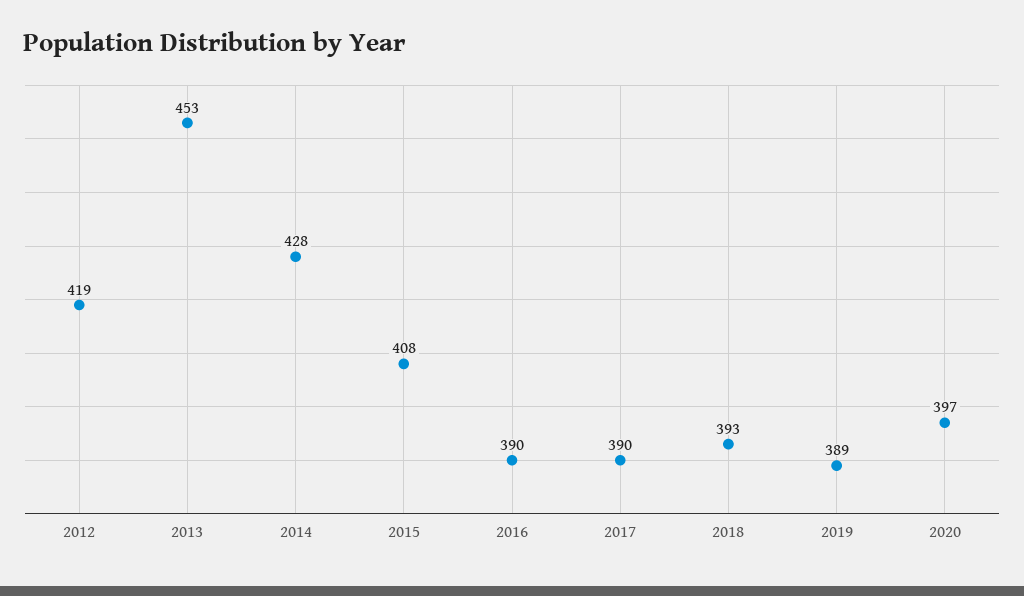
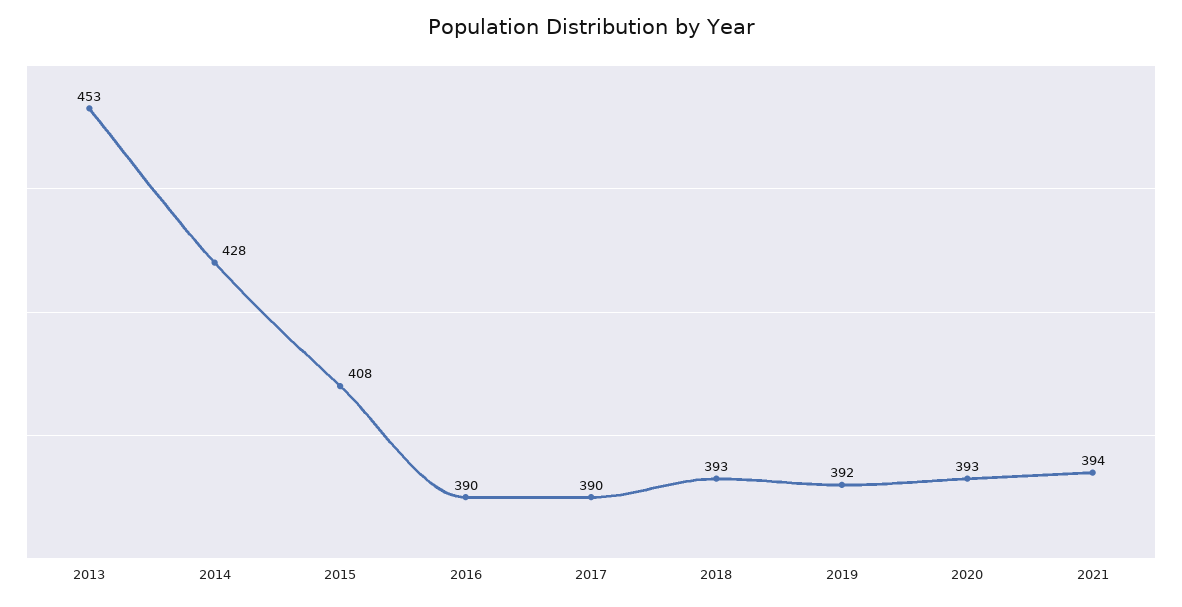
2012: 419 -> none
2019: 389 -> 392
2020: 397 -> 393
2021: none -> 394

